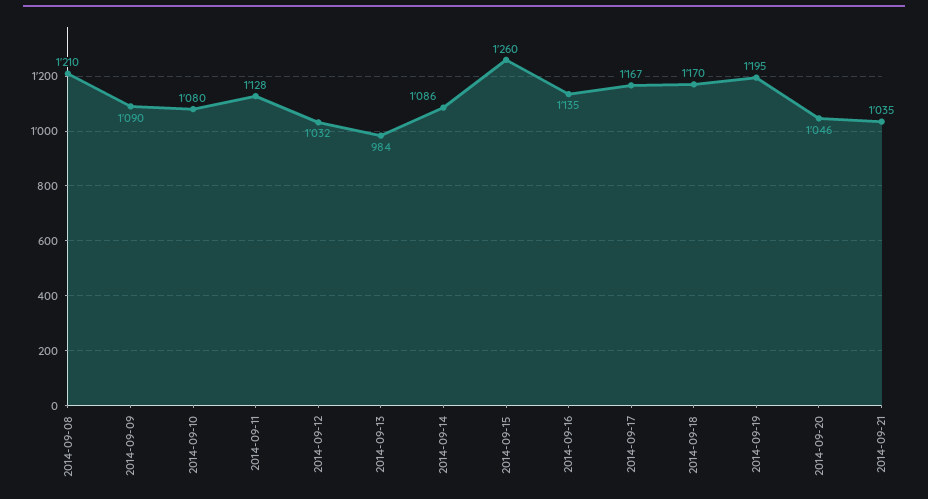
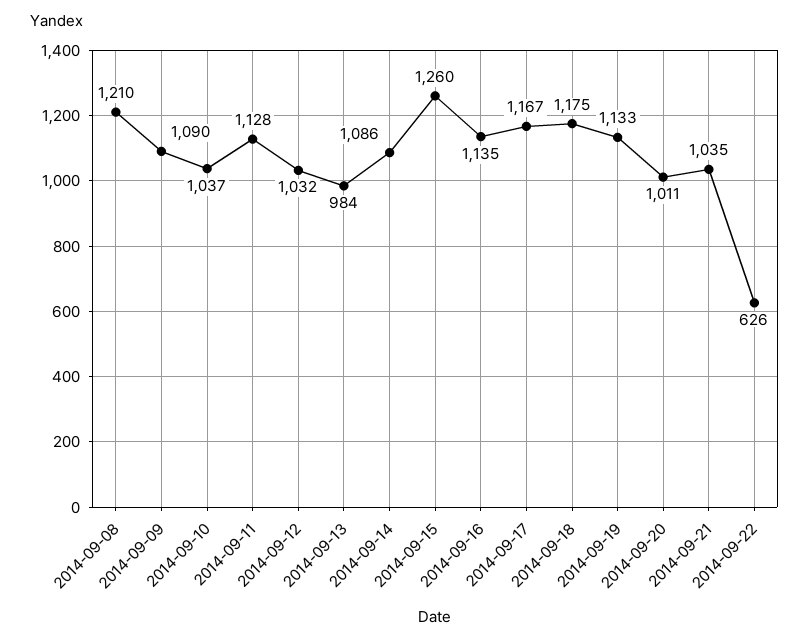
2014-09-10: 1080 -> 1037
2014-09-18: 1170 -> 1175
2014-09-19: 1195 -> 1133
2014-09-20: 1046 -> 1011
2014-09-22: none -> 626

